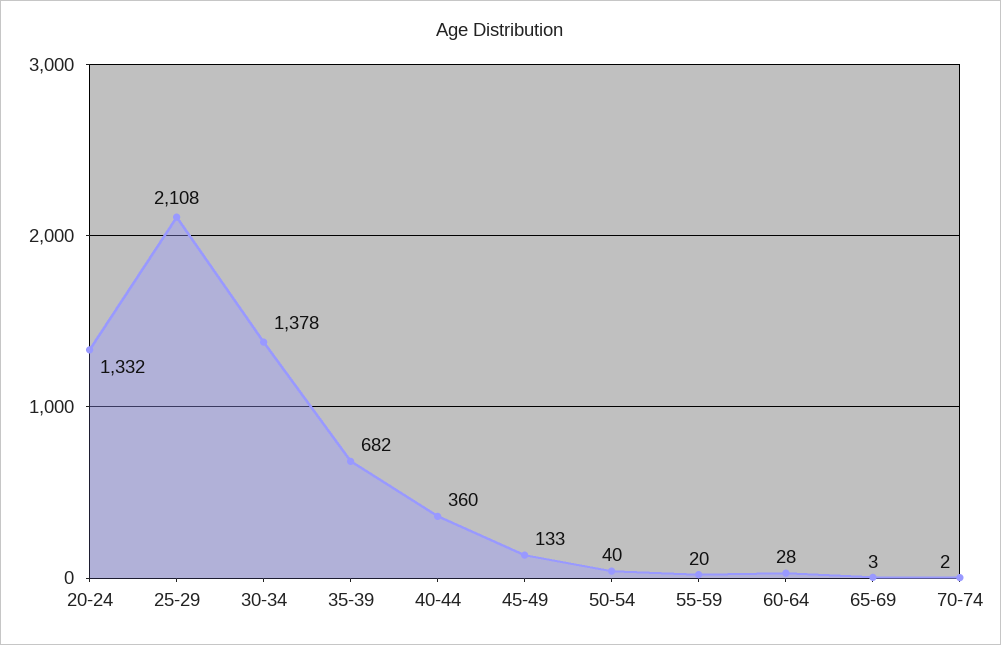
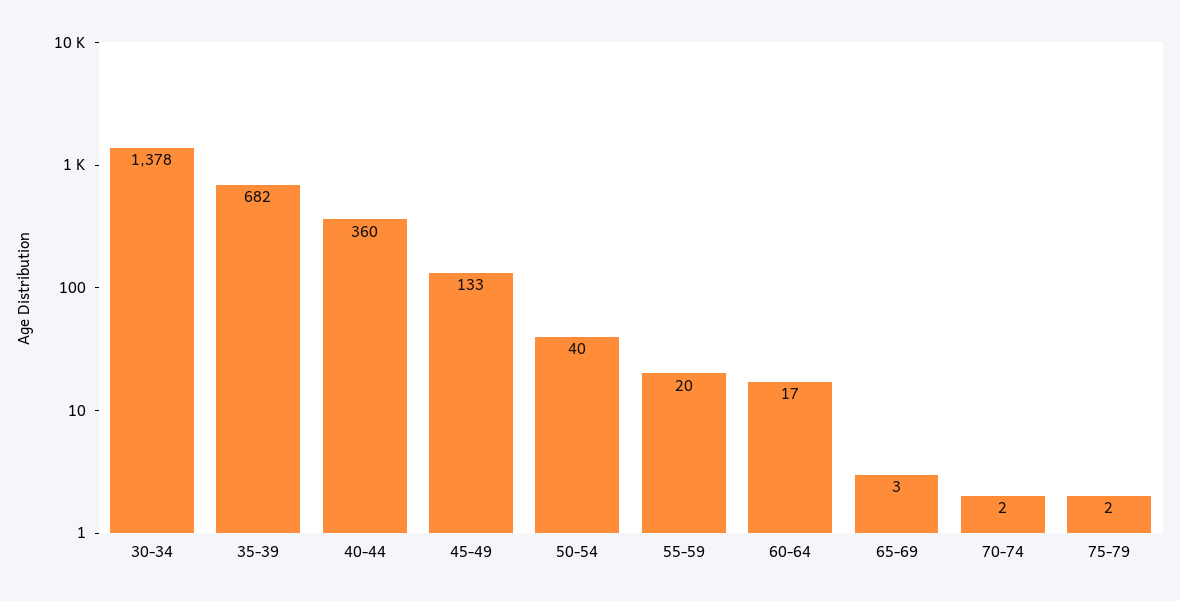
20-24: 1332 -> none
25-29: 2108 -> none
60-64: 28 -> 17
75-79: none -> 2

